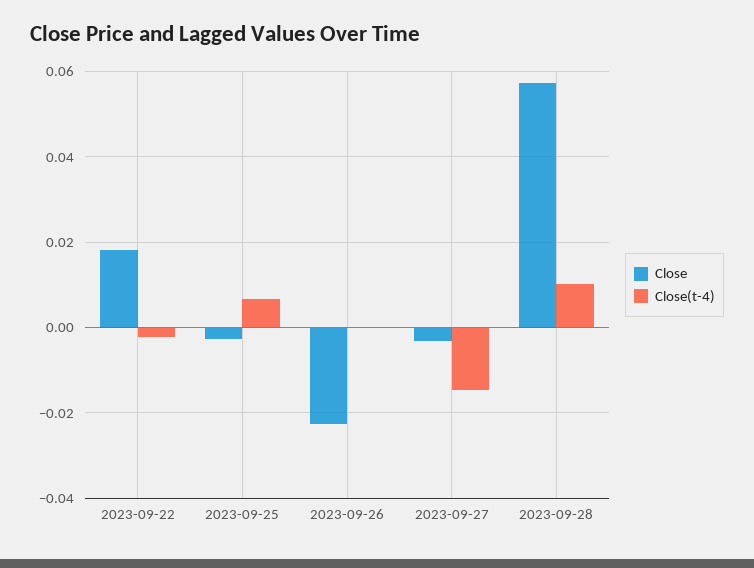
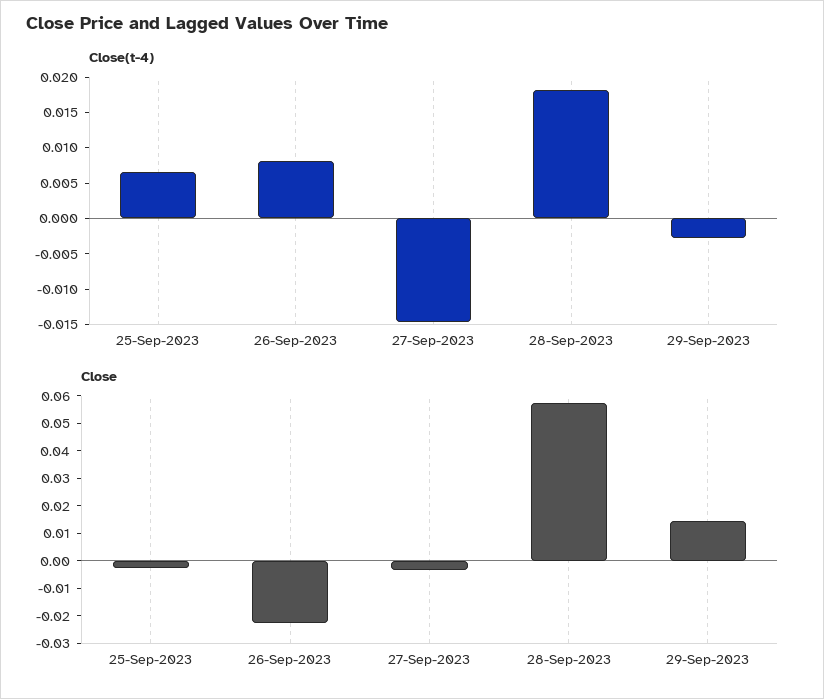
Close, 2023-09-22: 0.018 -> none
Close(t-4), 2023-09-22: -0.002 -> none
Close(t-4), 2023-09-26: 0 -> 0.0075
Close(t-4), 2023-09-28: 0.01 -> 0.0175
Close(t-4), 29-Sep-2023: none -> -0.0025
Close, 29-Sep-2023: none -> 0.015

